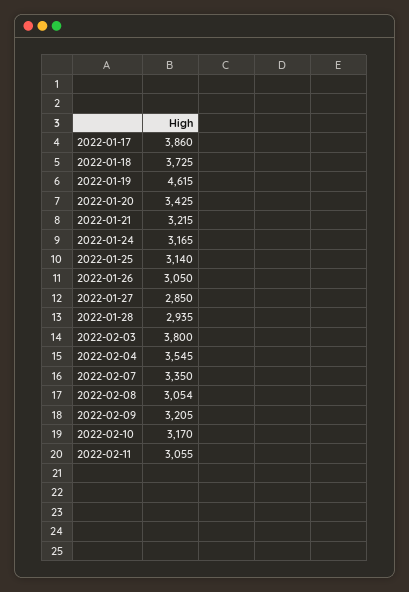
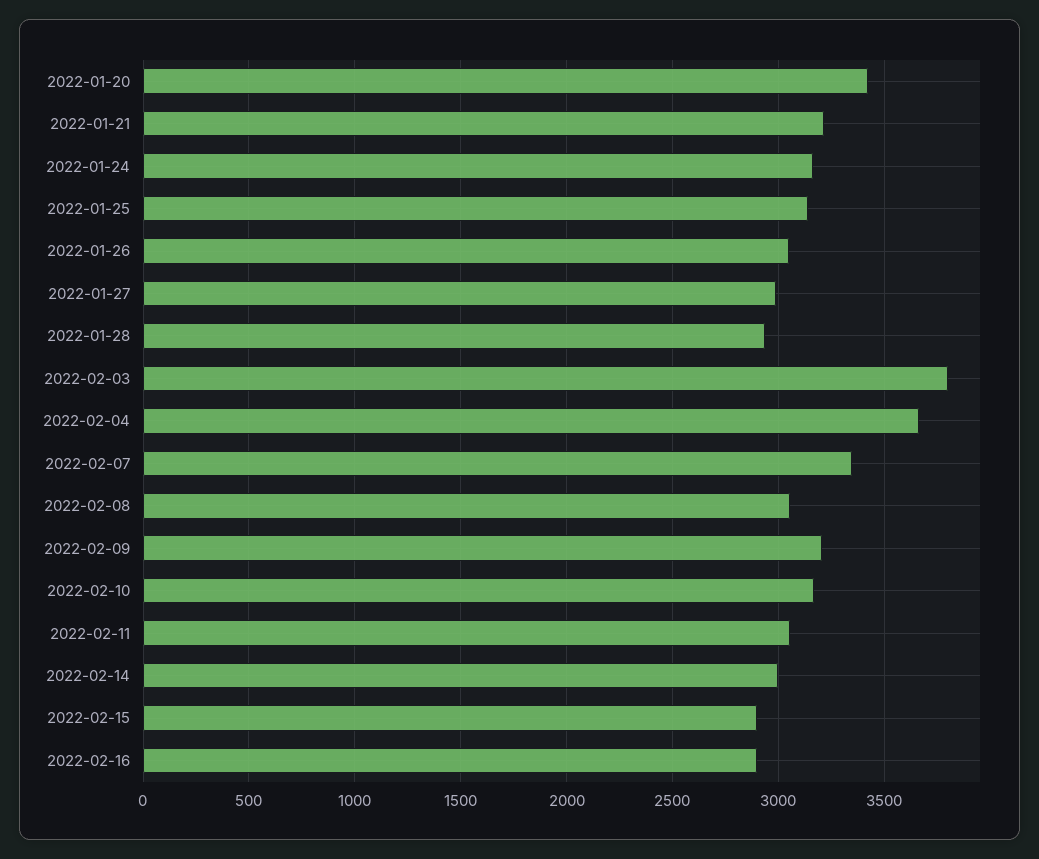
2022-01-17: 3860 -> none
2022-01-18: 3725 -> none
2022-01-19: 4615 -> none
2022-01-27: 2850 -> 3000
2022-02-04: 3545 -> 3650
2022-02-14: none -> 3000
2022-02-15: none -> 2900
2022-02-16: none -> 2900

